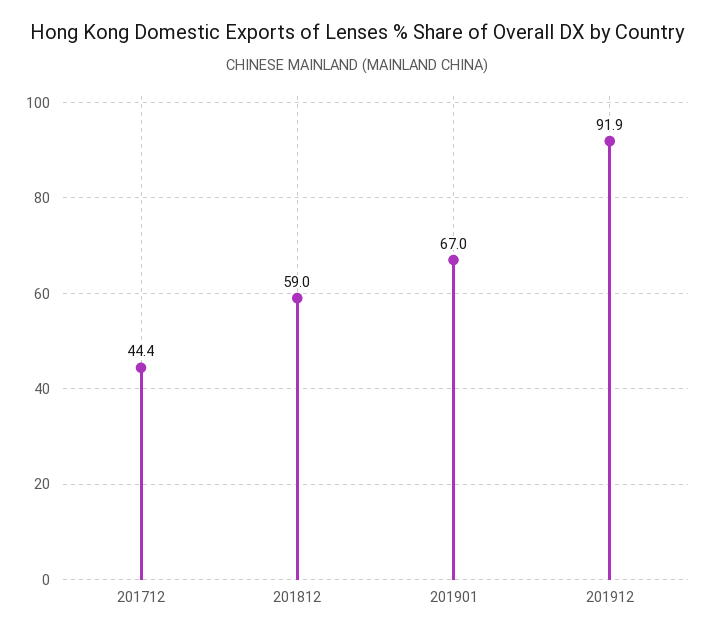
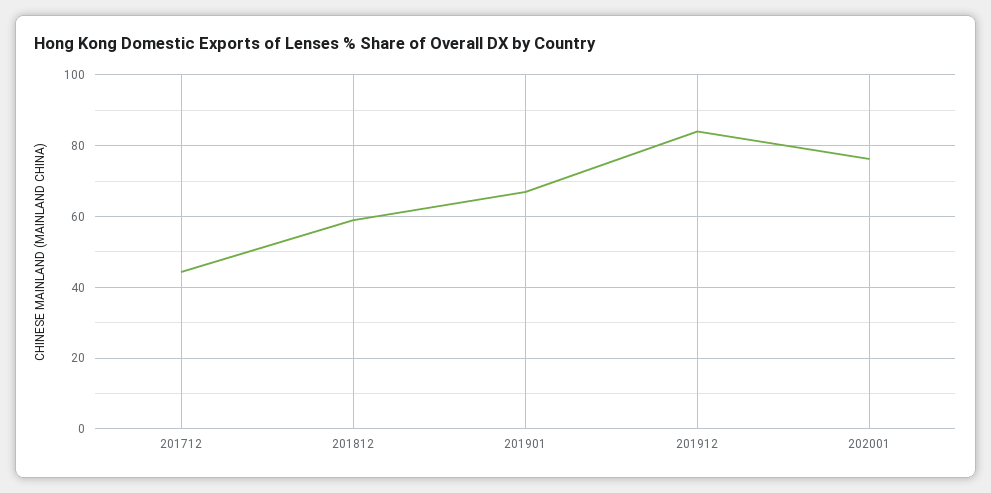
201912: 91.9 -> 84
202001: none -> 76

